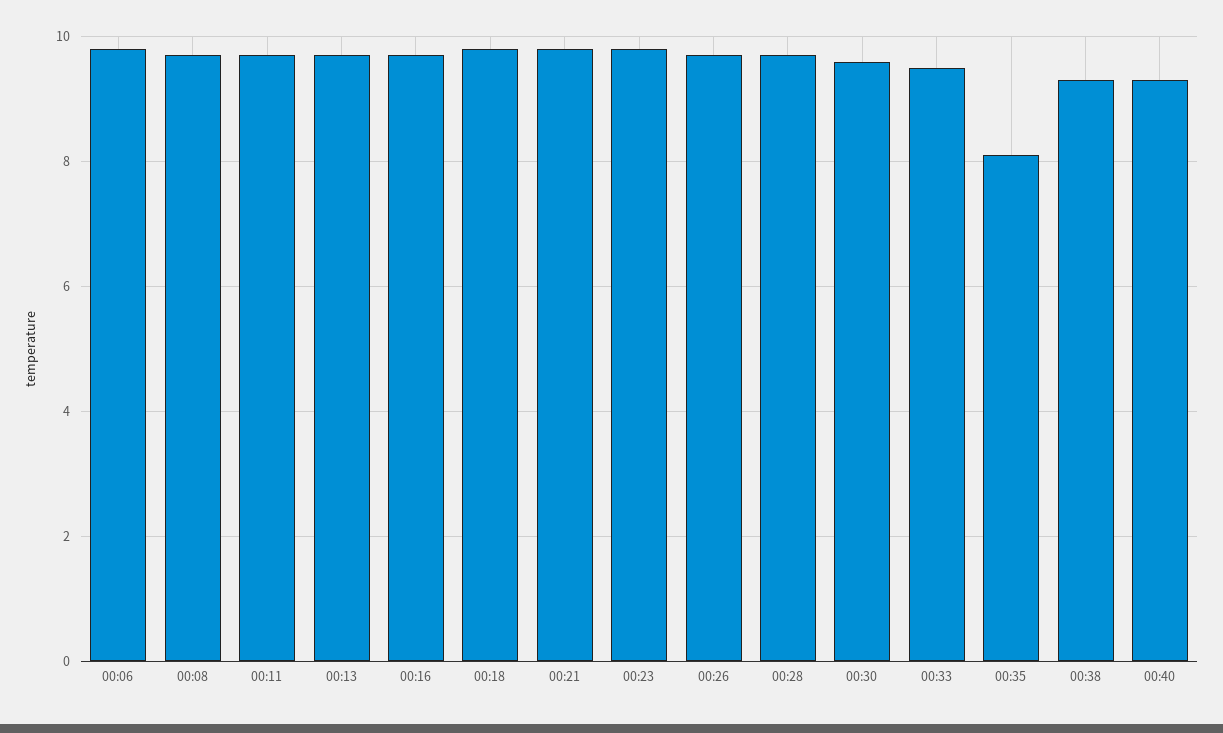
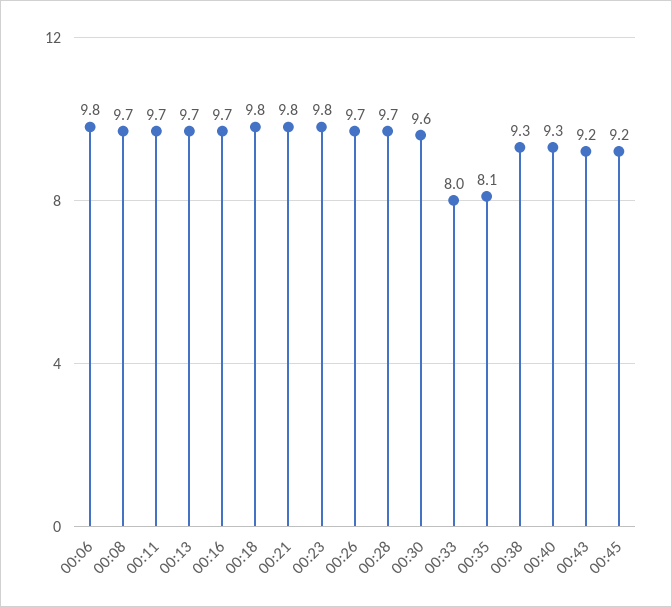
00:33: 9.5 -> 8
00:43: none -> 9.2
00:45: none -> 9.2

